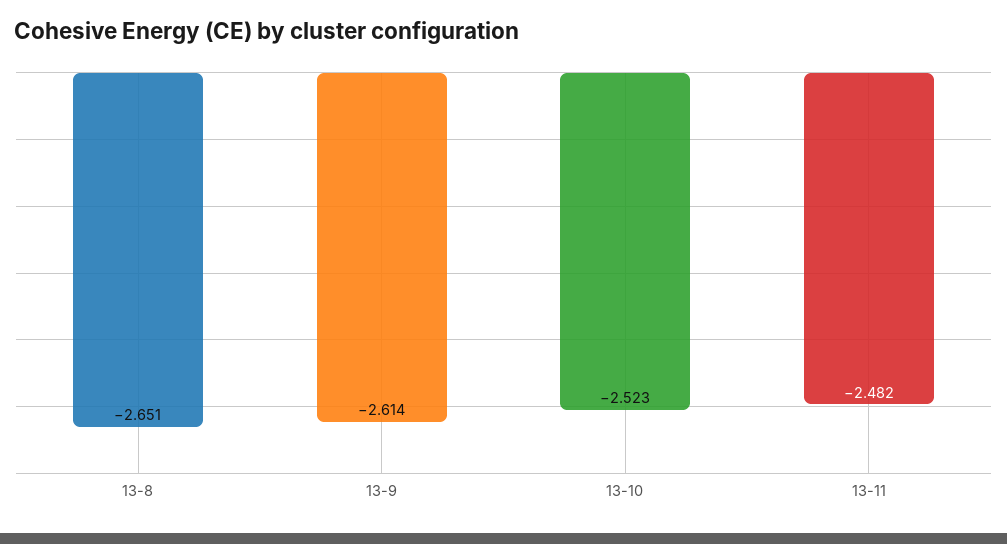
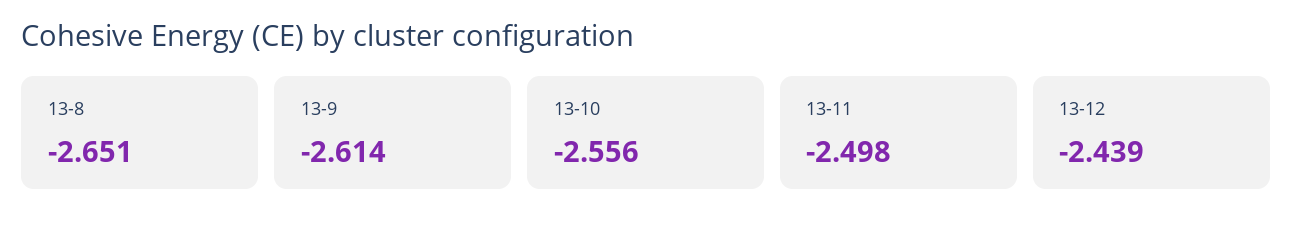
13-10: -2.523 -> -2.556
13-11: -2.482 -> -2.498
13-12: none -> -2.439

